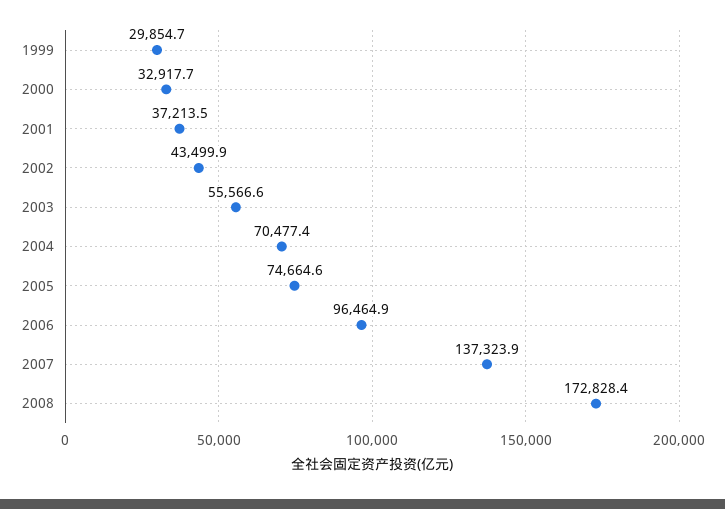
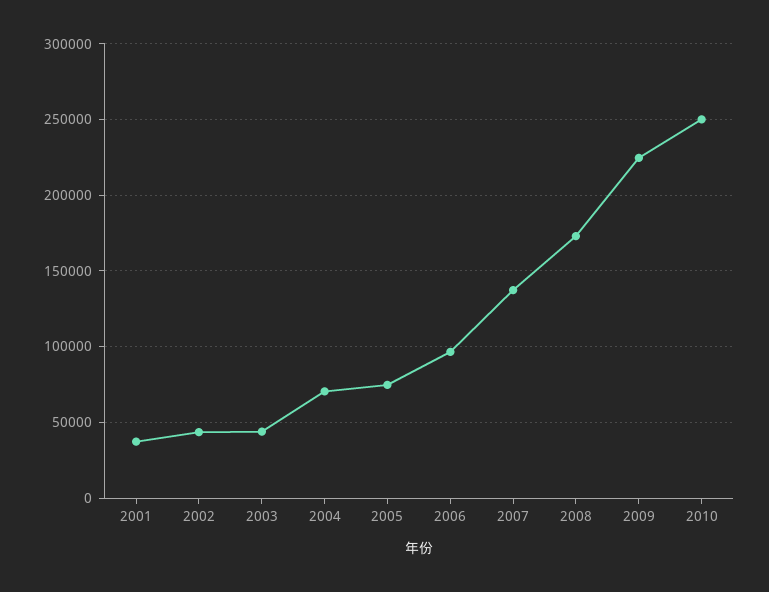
1999: 29854.7 -> none
2000: 32917.7 -> none
2003: 55566.6 -> 45000
2009: none -> 225000
2010: none -> 250000

